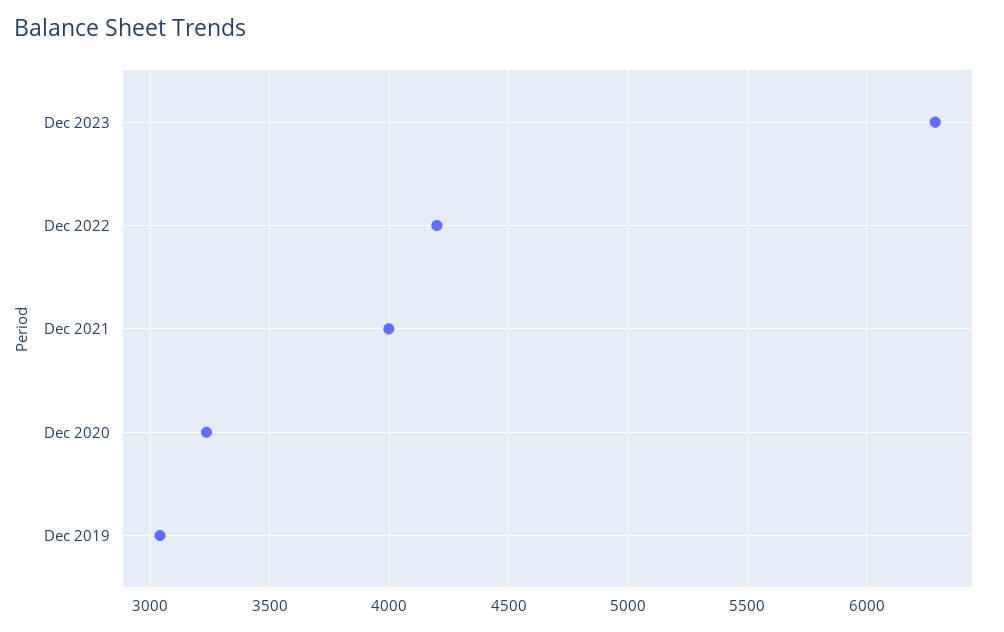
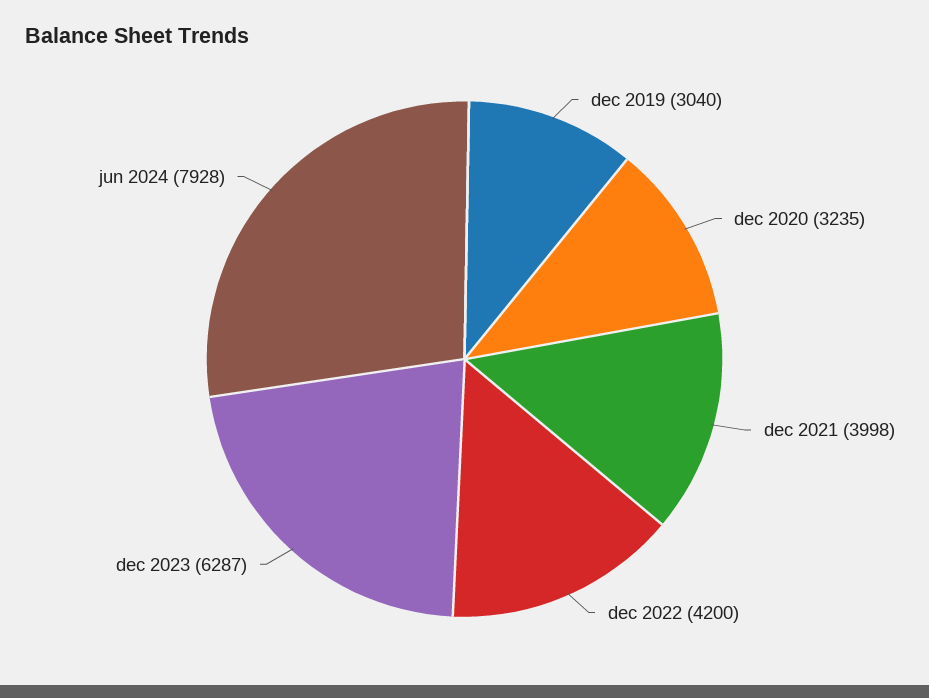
jun 2024: none -> 7928

